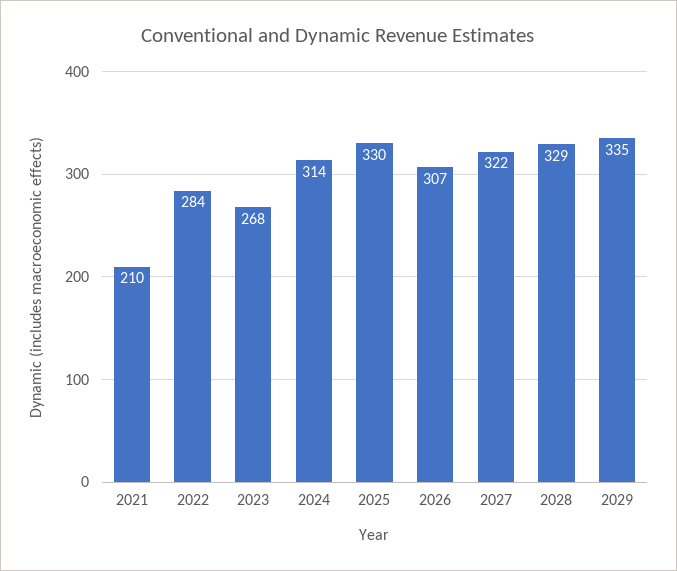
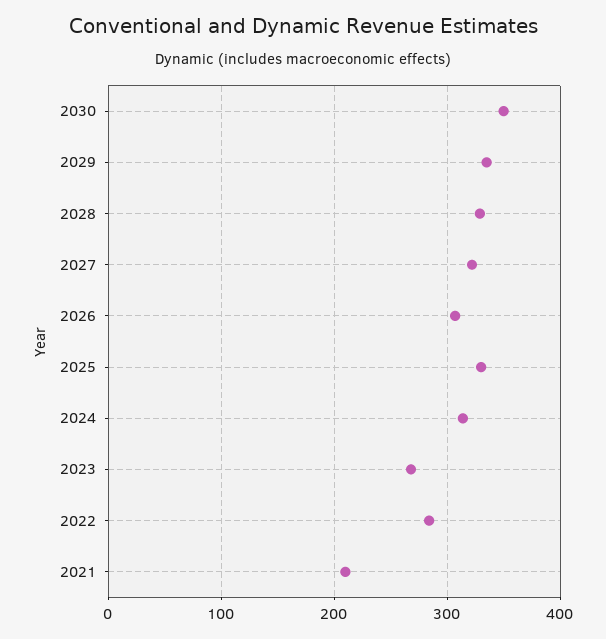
2030: none -> 350

